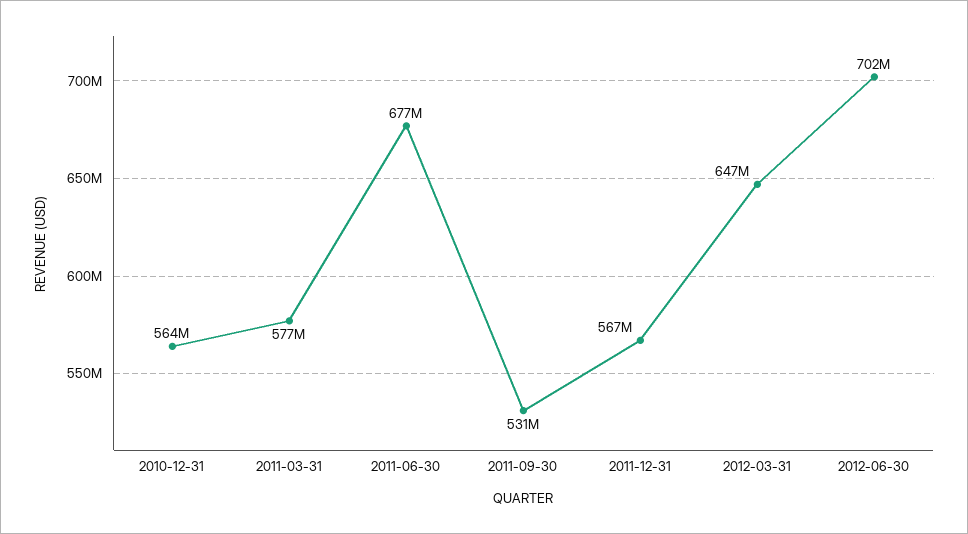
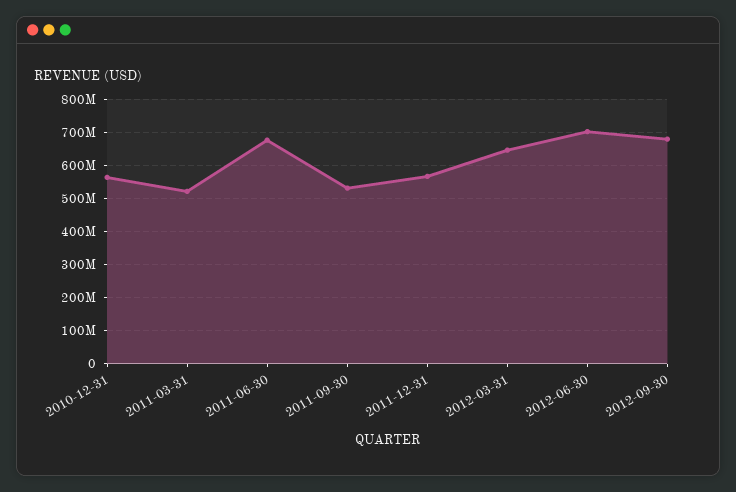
2011-03-31: 577000000 -> 520000000
2012-09-30: none -> 680000000

